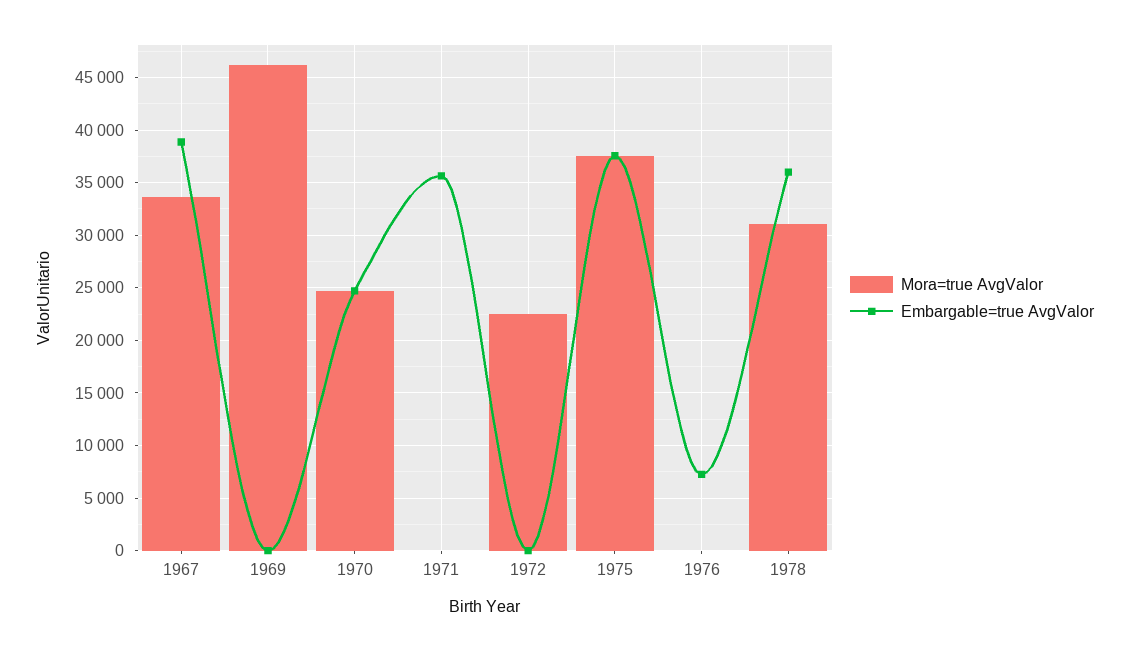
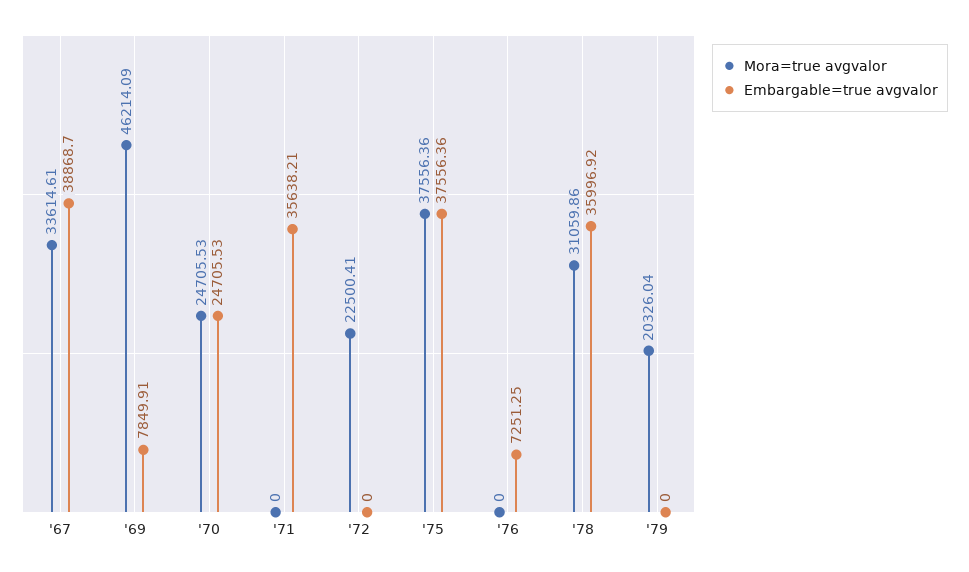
Embargable=true AvgValor, 1969: 0 -> 7849.91
Mora=true AvgValor, '79: none -> 20326.04
Embargable=true AvgValor, '79: none -> 0

